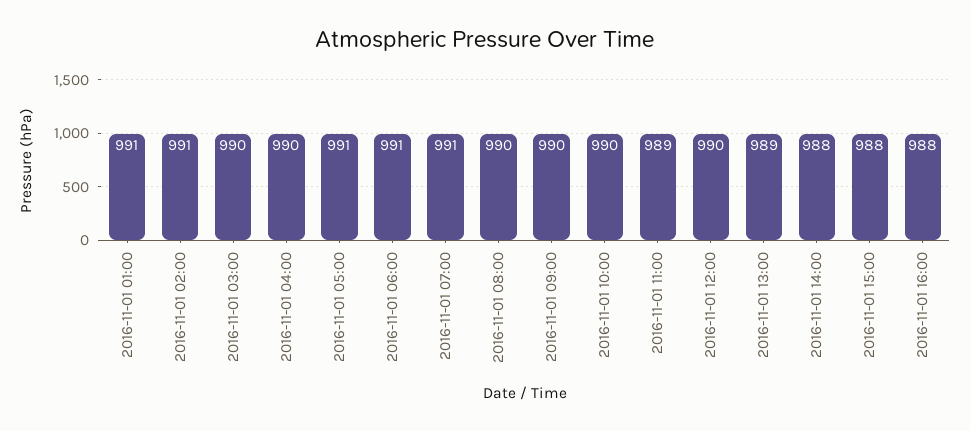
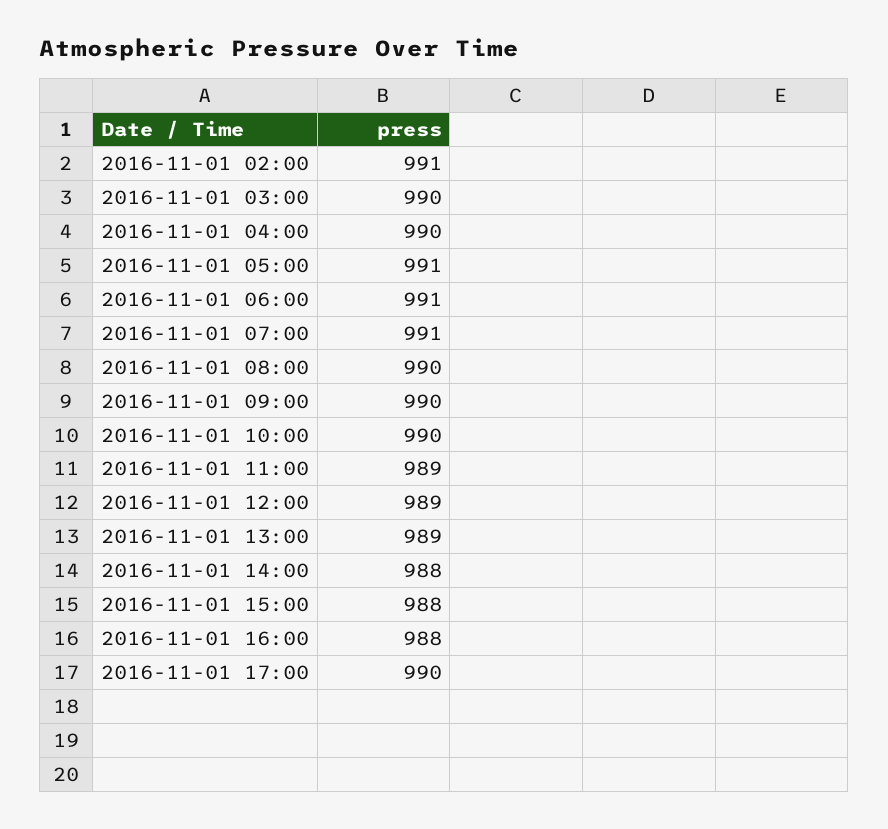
2016-11-01 01:00: 991 -> none
2016-11-01 12:00: 990 -> 989
2016-11-01 17:00: none -> 990

